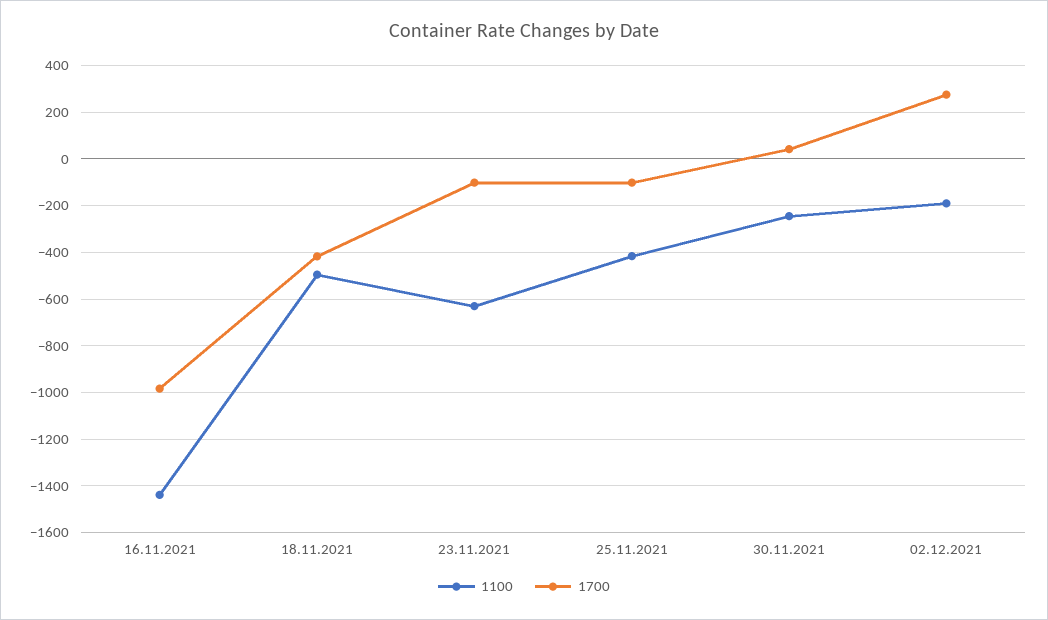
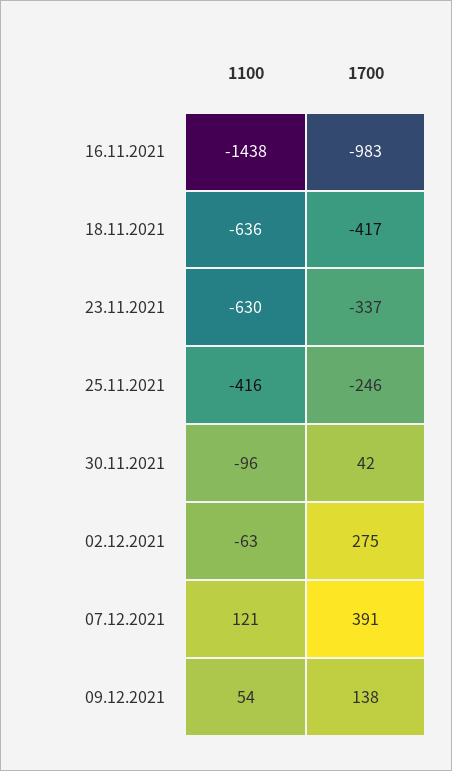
1100, 18.11.2021: -500 -> -636
1700, 23.11.2021: -100 -> -337
1700, 25.11.2021: -100 -> -246
1100, 30.11.2021: -250 -> -96
1100, 02.12.2021: -200 -> -63
1100, 07.12.2021: none -> 121
1700, 07.12.2021: none -> 391
1100, 09.12.2021: none -> 54
1700, 09.12.2021: none -> 138

